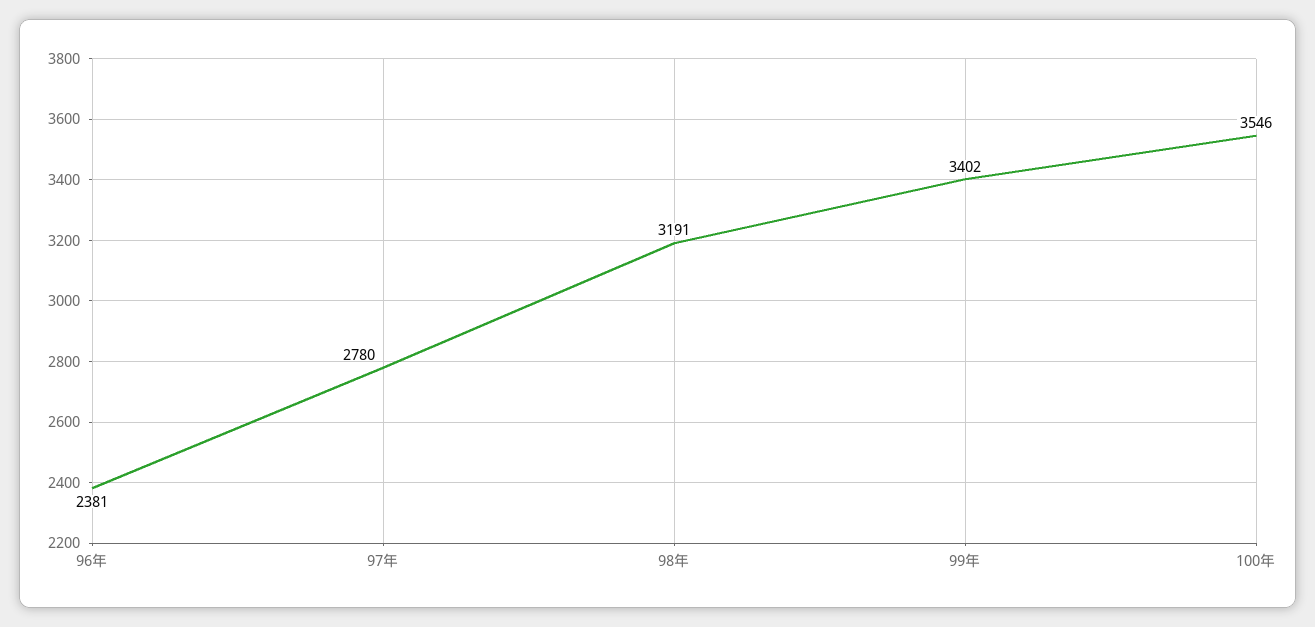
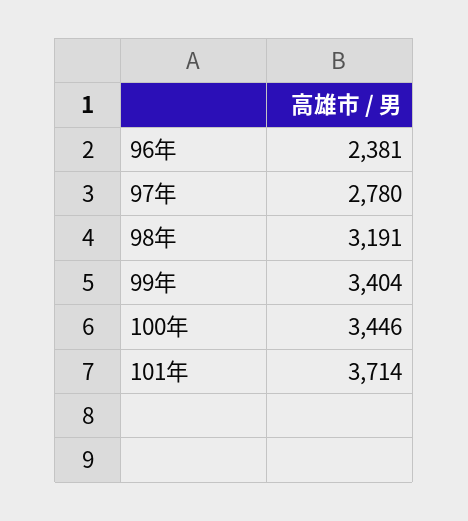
99年: 3402 -> 3404
100年: 3546 -> 3446
101年: none -> 3714

